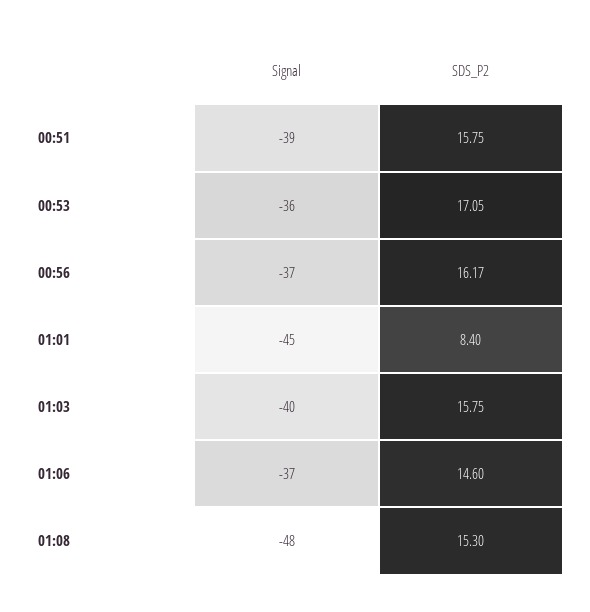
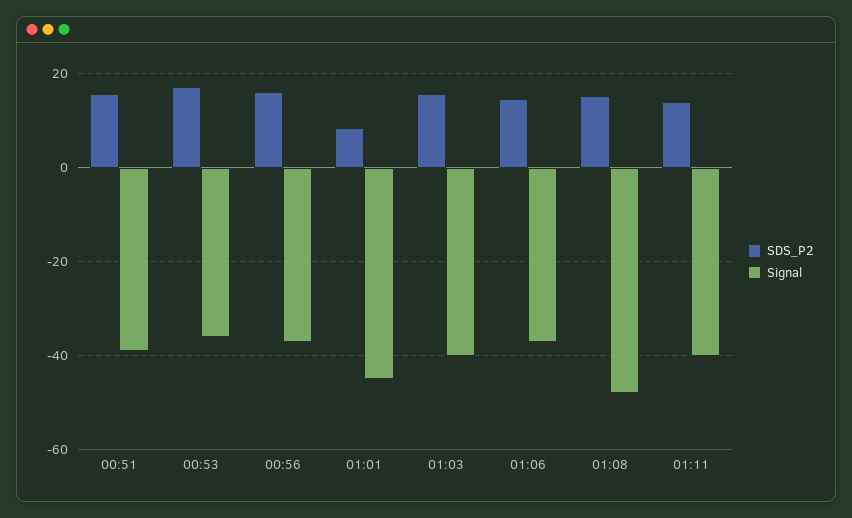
SDS_P2, 01:11: none -> 14
Signal, 01:11: none -> -40

